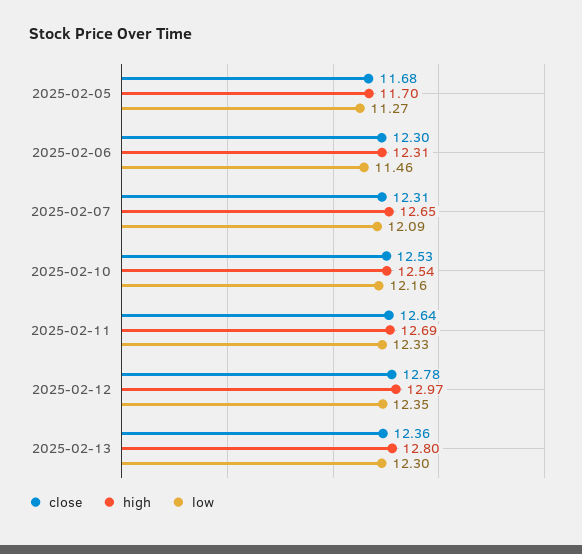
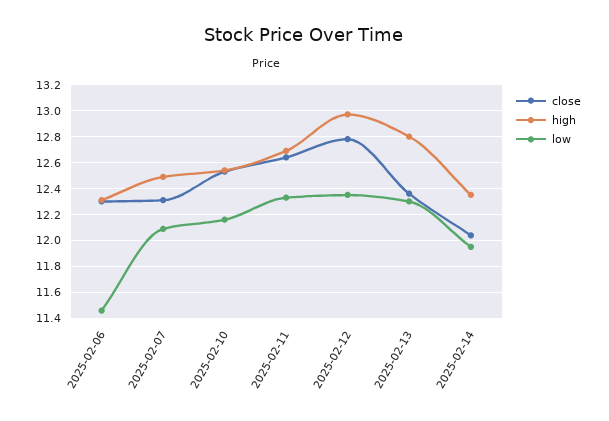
close, 2025-02-05: 11.68 -> none
high, 2025-02-05: 11.7 -> none
low, 2025-02-05: 11.27 -> none
high, 2025-02-07: 12.65 -> 12.5
close, 2025-02-14: none -> 12.05
high, 2025-02-14: none -> 12.35
low, 2025-02-14: none -> 11.95

